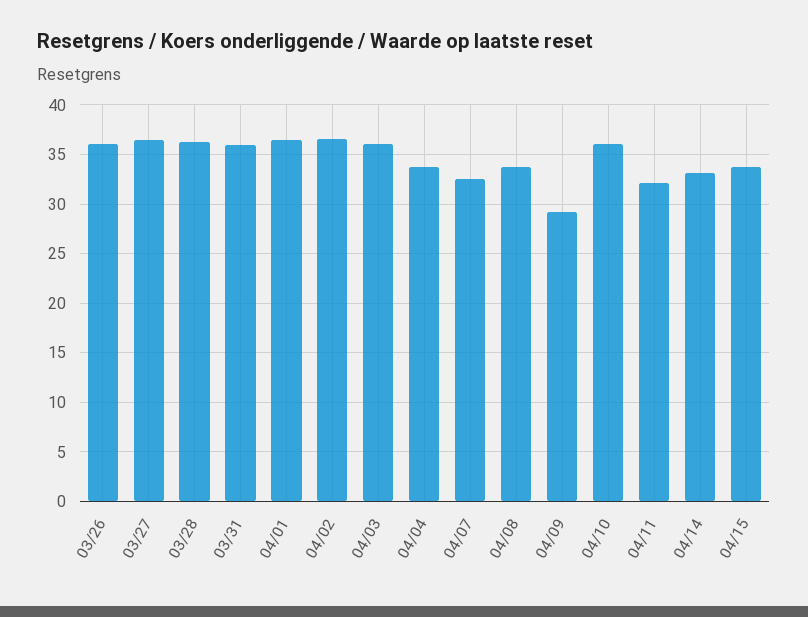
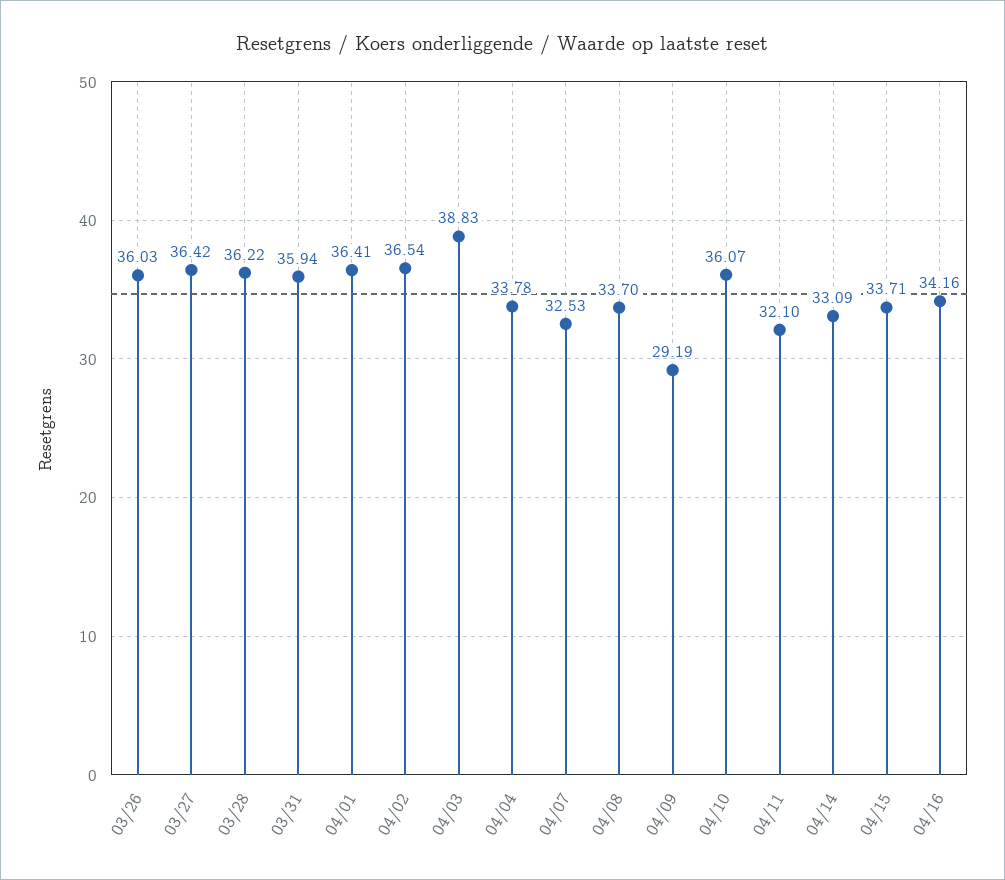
04/03: 36 -> 38.83
04/16: none -> 34.16

